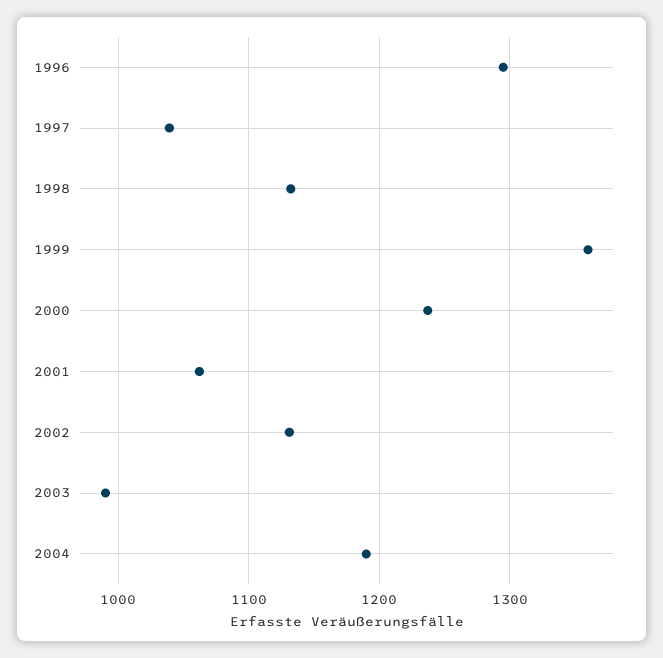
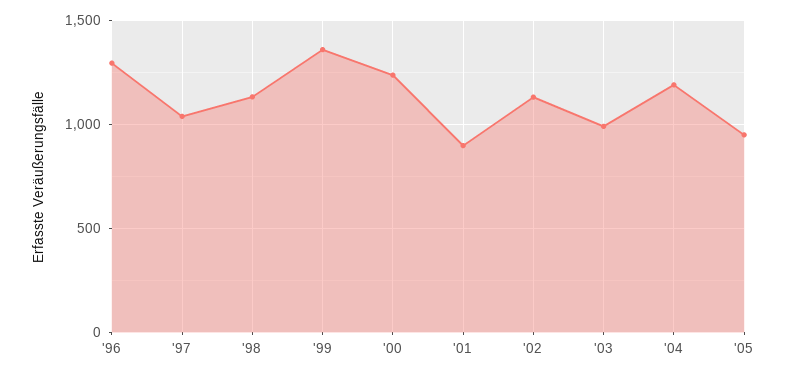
2001: 1060 -> 900
'05: none -> 950

